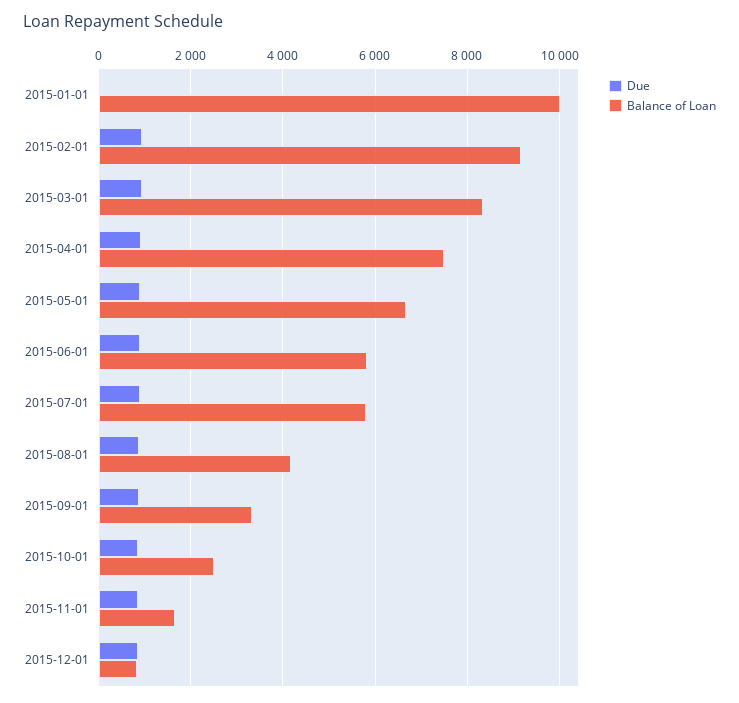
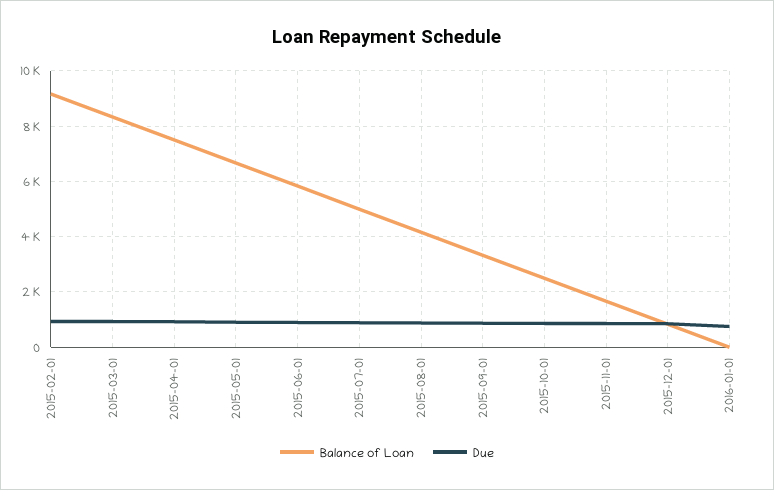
Due, 2015-01-01: 0 -> none
Balance of Loan, 2015-01-01: 10000 -> none
Balance of Loan, 2015-07-01: 5800 -> 5000
Balance of Loan, 2016-01-01: none -> 0
Due, 2016-01-01: none -> 750

